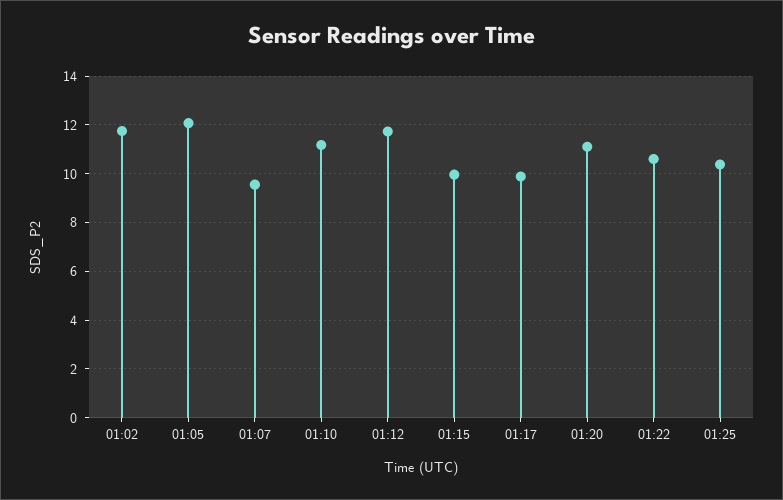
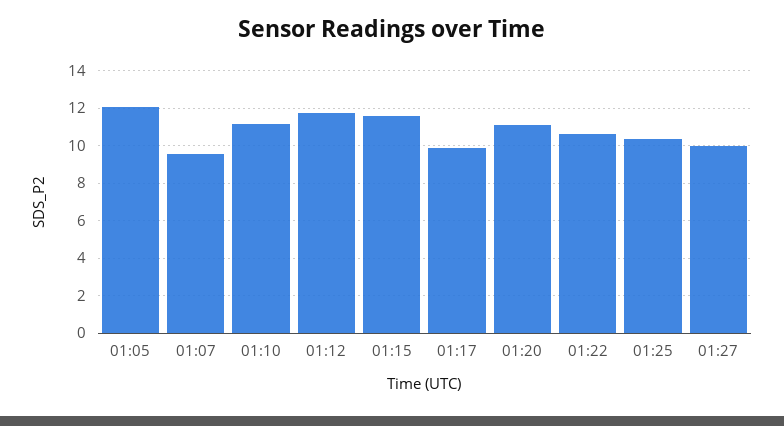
01:02: 11.75 -> none
01:15: 10 -> 11.5
01:27: none -> 10

